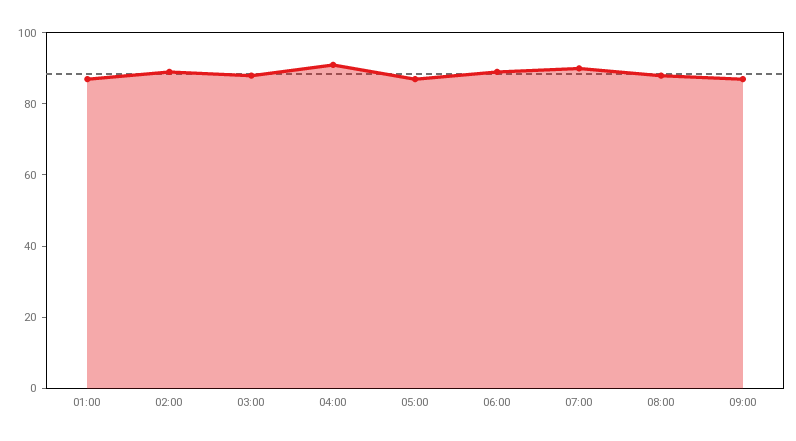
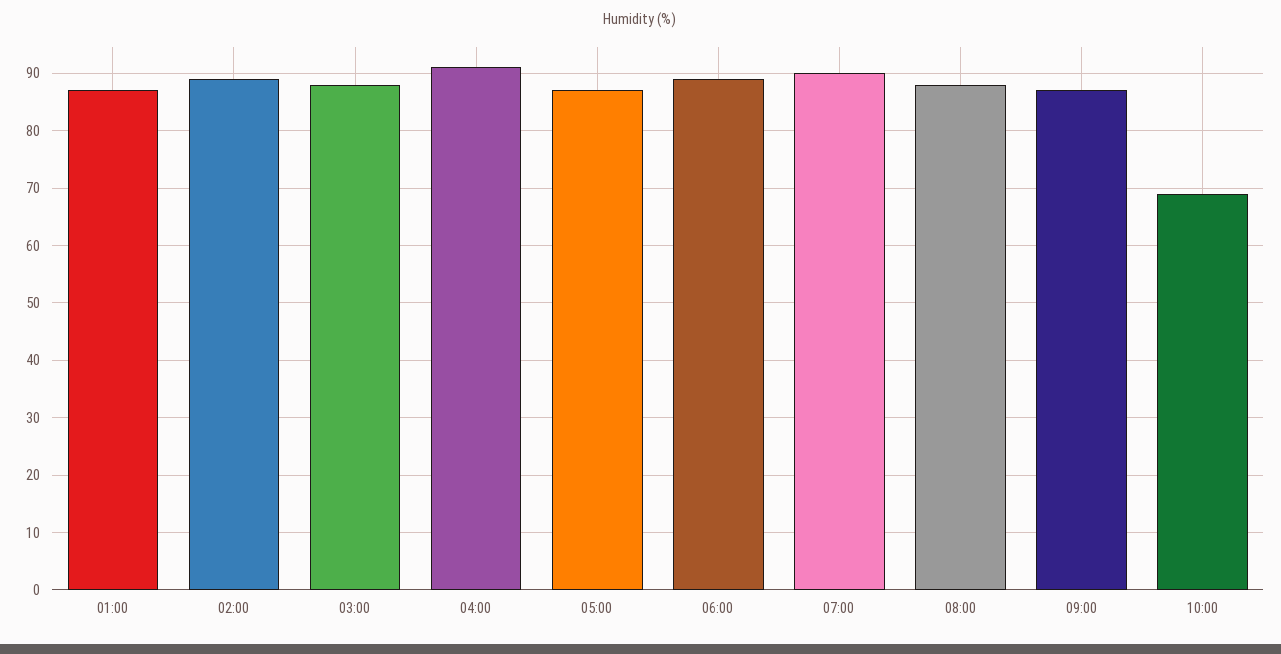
10:00: none -> 70

